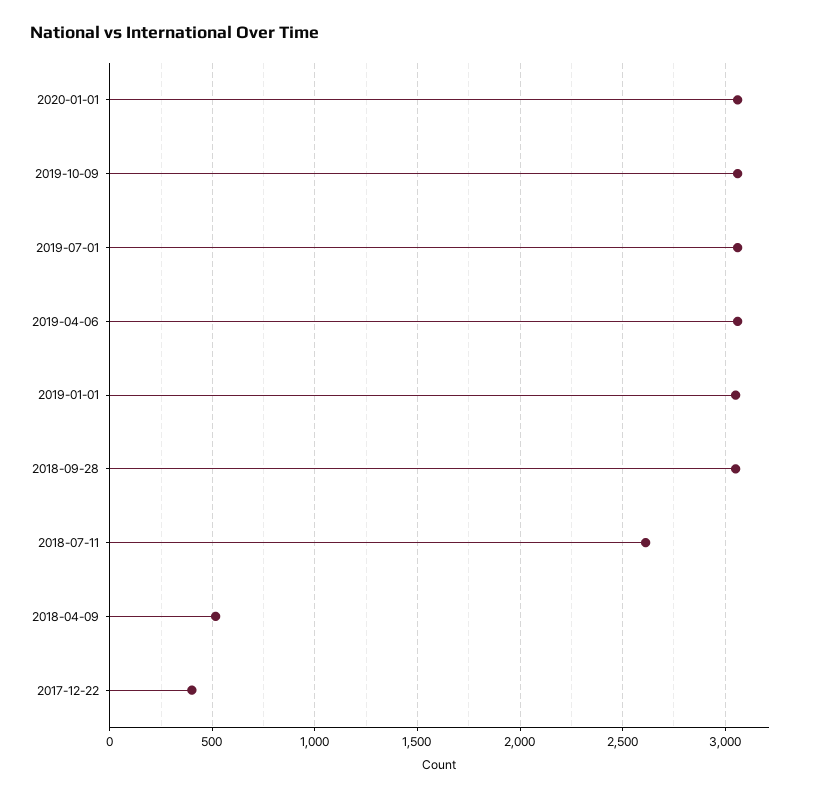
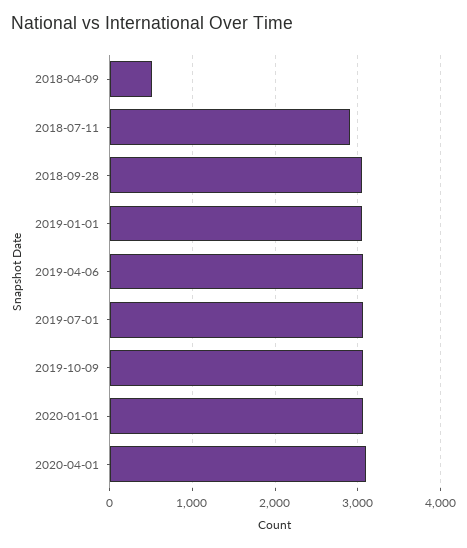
2018-07-11: 2600 -> 2900
2017-12-22: 400 -> none
2020-04-01: none -> 3100

